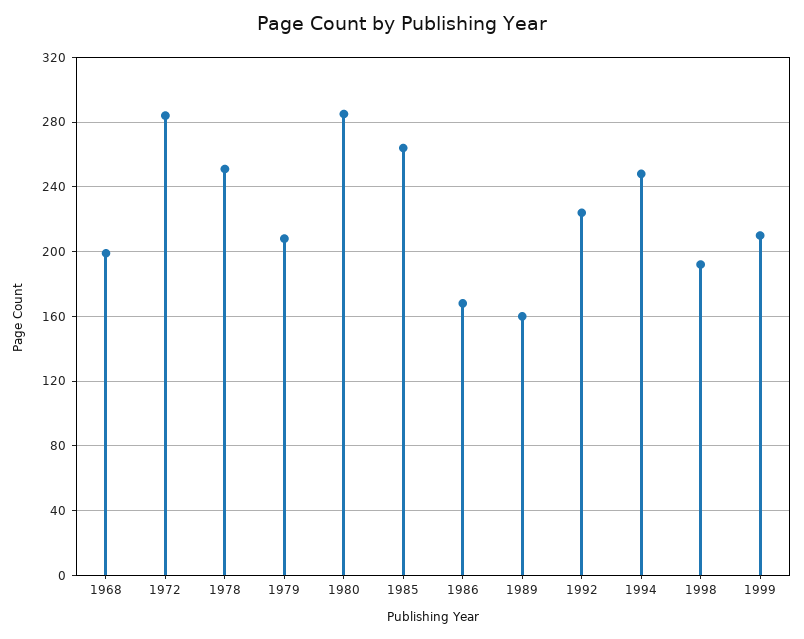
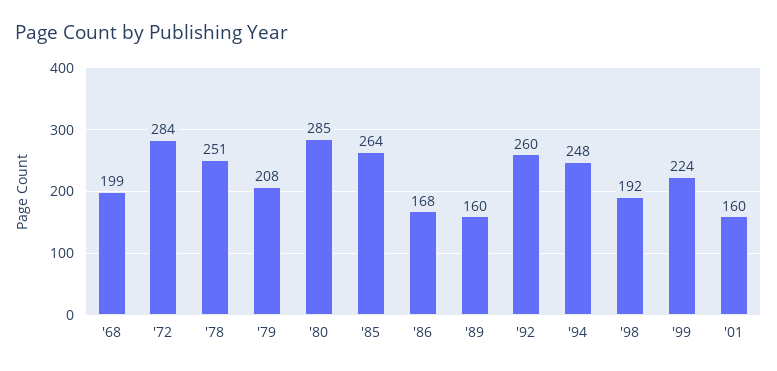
1992: 225 -> 260
1999: 210 -> 224
'01: none -> 160

